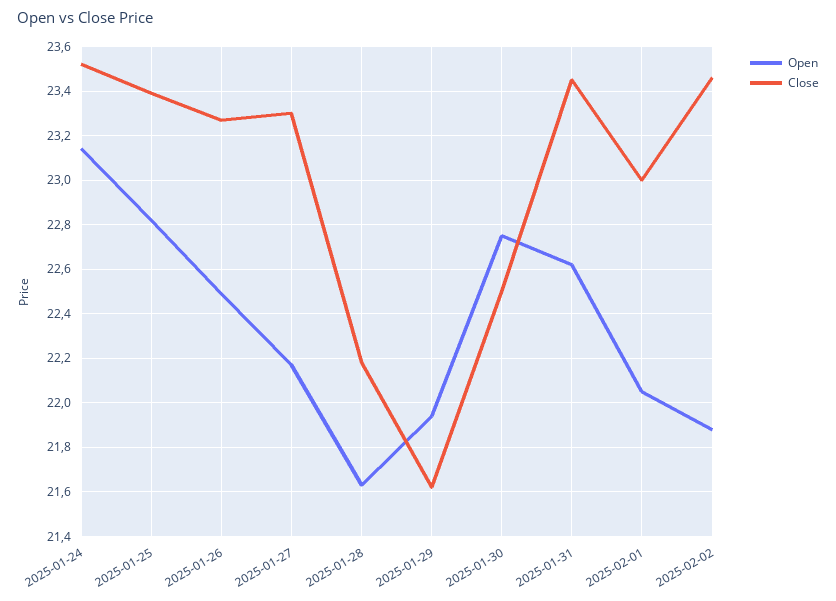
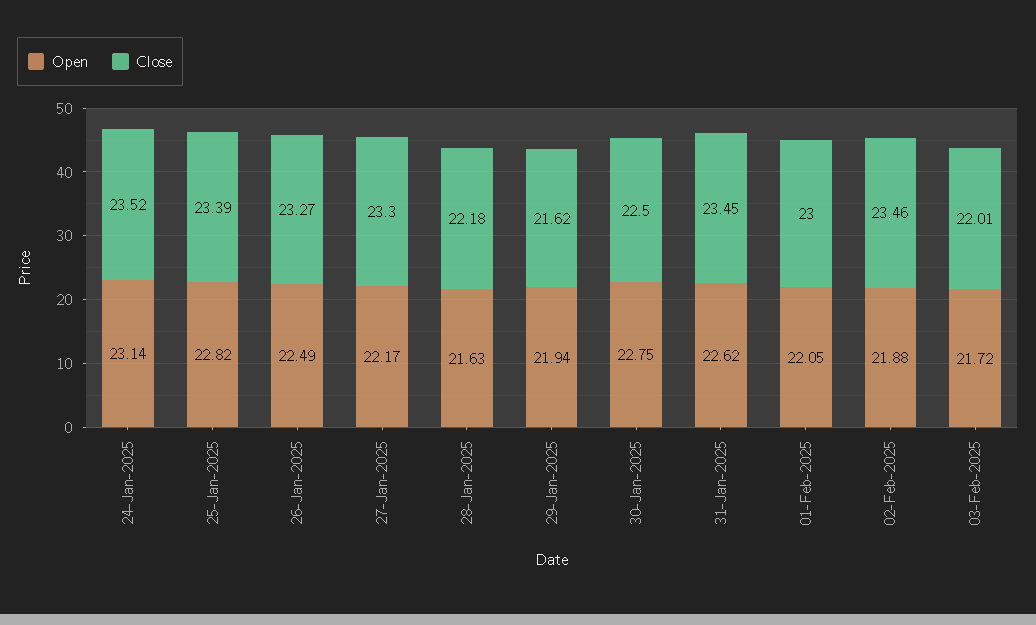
Open, 03-Feb-2025: none -> 21.72
Close, 03-Feb-2025: none -> 22.01

